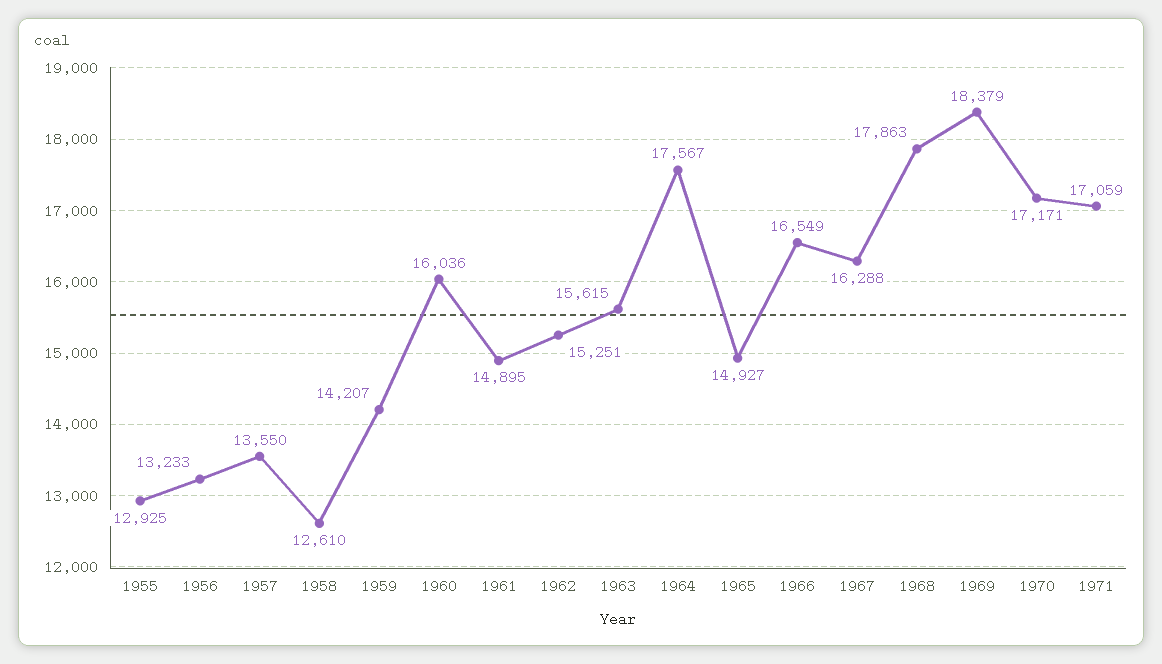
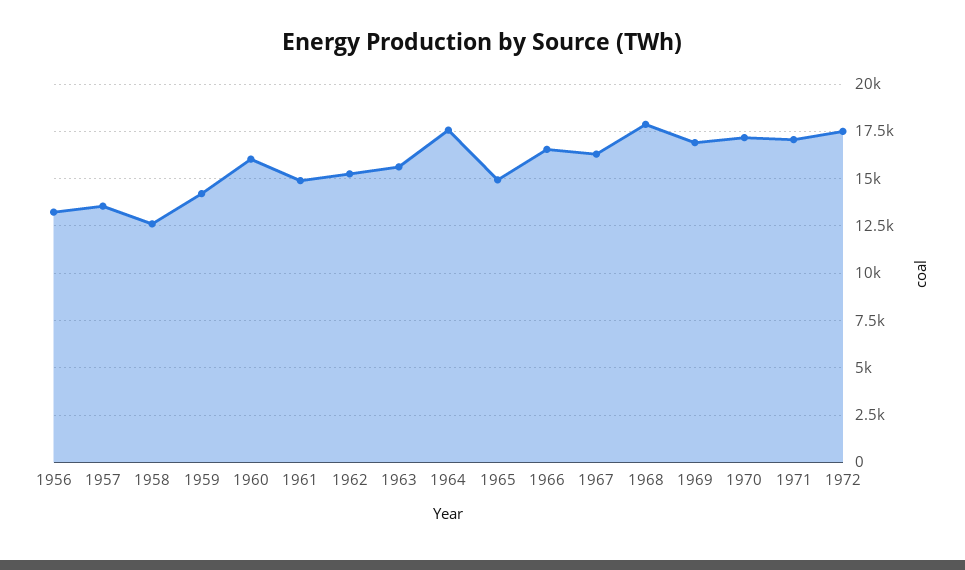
1955: 12925 -> none
1969: 18379 -> 17000
1972: none -> 17500

